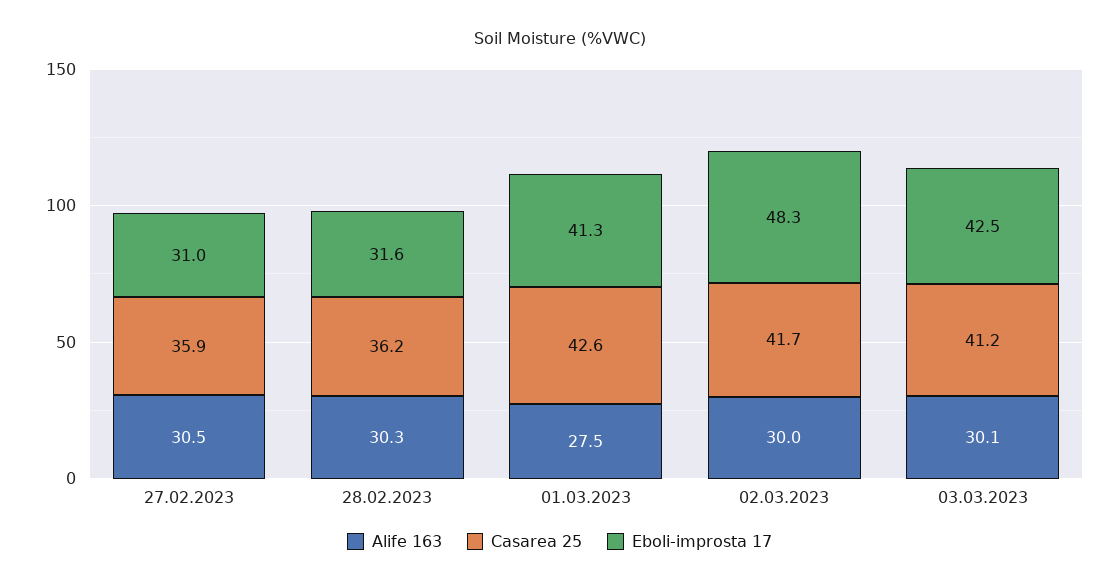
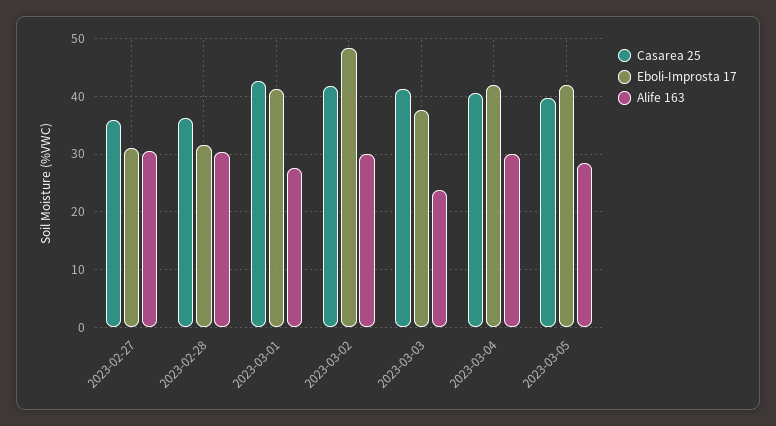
Alife 163, 03.03.2023: 30.1 -> 24
Eboli-improsta 17, 03.03.2023: 42.5 -> 38
Casarea 25, 2023-03-04: none -> 40
Eboli-improsta 17, 2023-03-04: none -> 42
Alife 163, 2023-03-04: none -> 30
Casarea 25, 2023-03-05: none -> 40
Eboli-improsta 17, 2023-03-05: none -> 42
Alife 163, 2023-03-05: none -> 28

